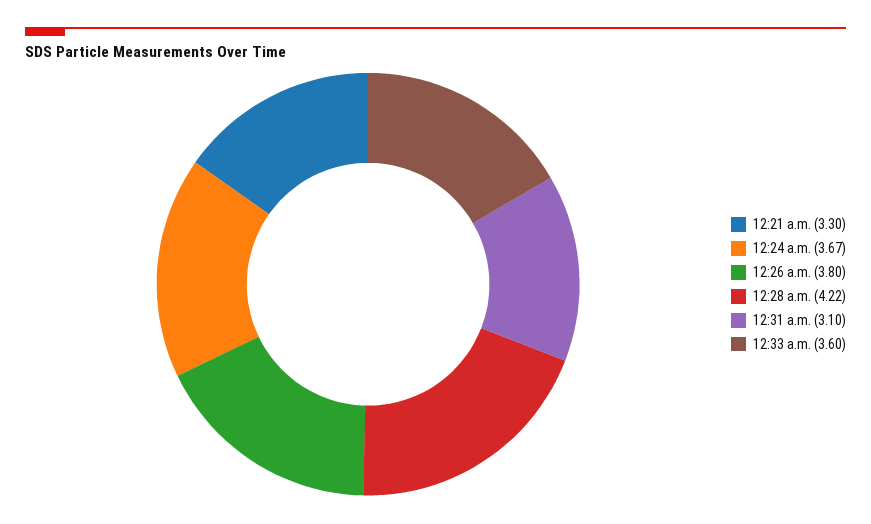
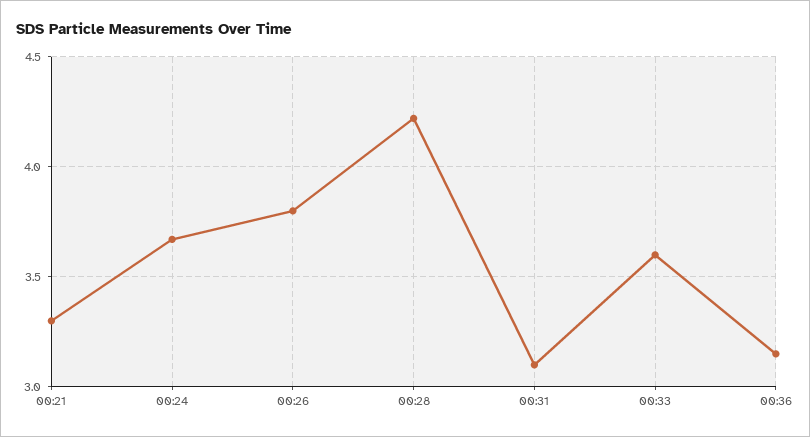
00:36: none -> 3.15

